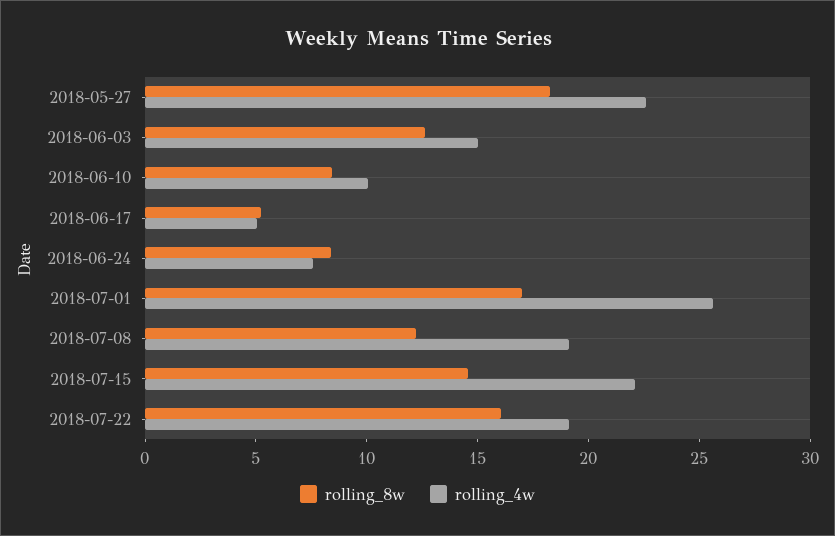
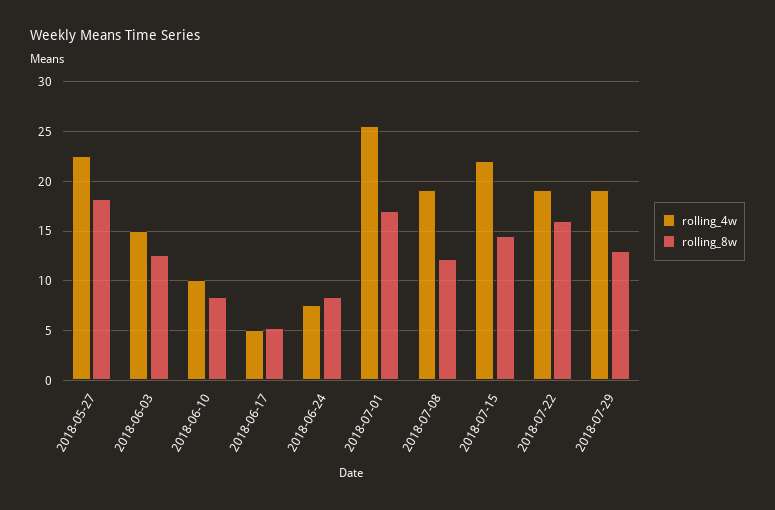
rolling_4w, 2018-07-29: none -> 19
rolling_8w, 2018-07-29: none -> 13

